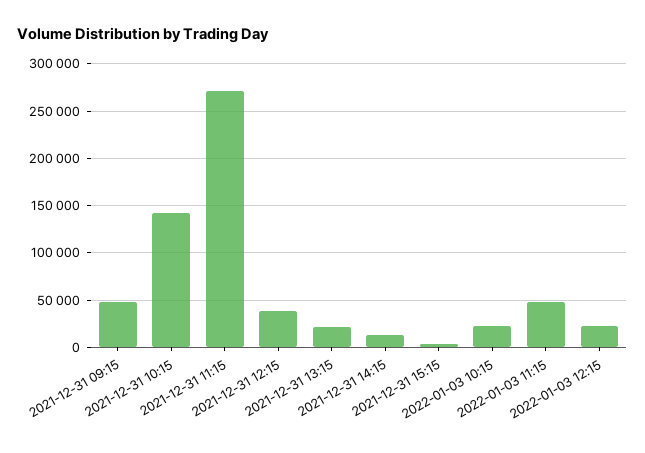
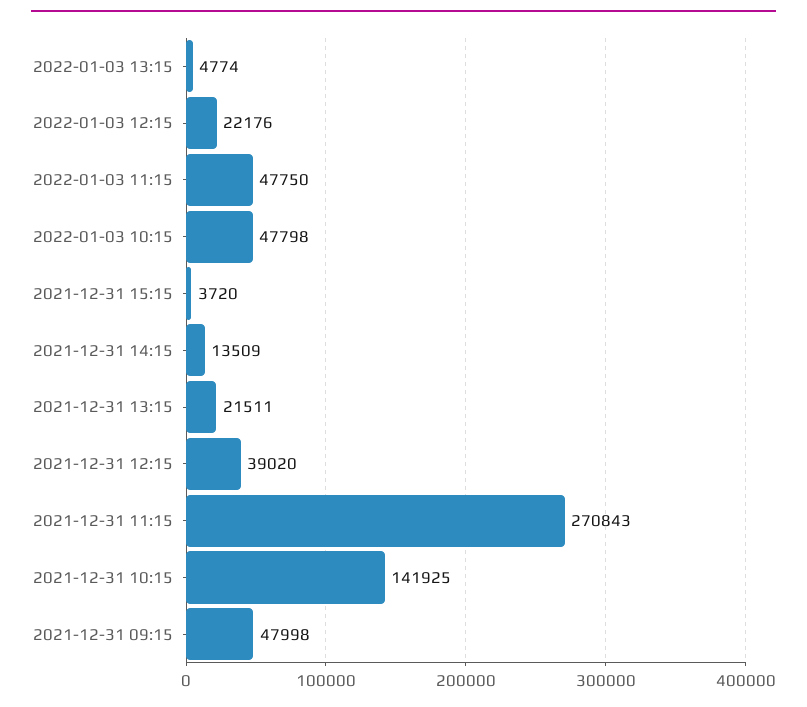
2022-01-03 10:15: 20000 -> 47798
2022-01-03 13:15: none -> 4774

